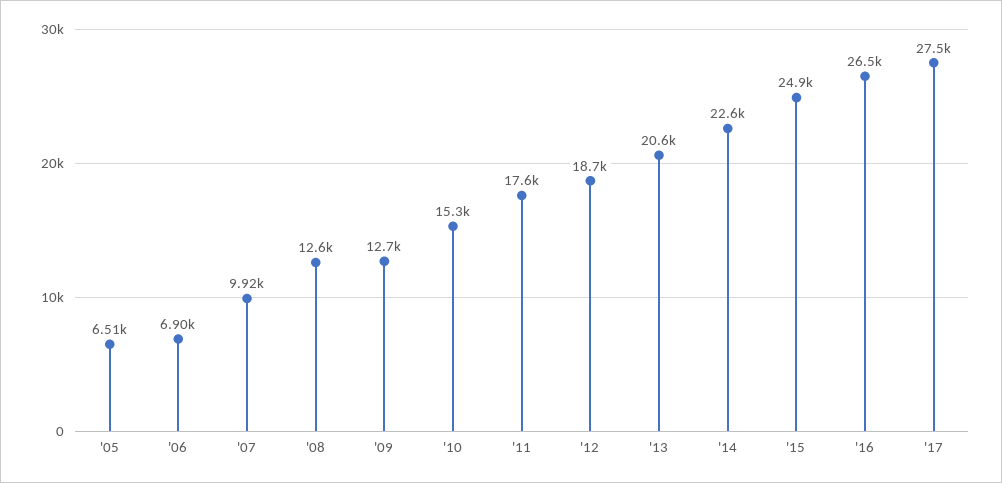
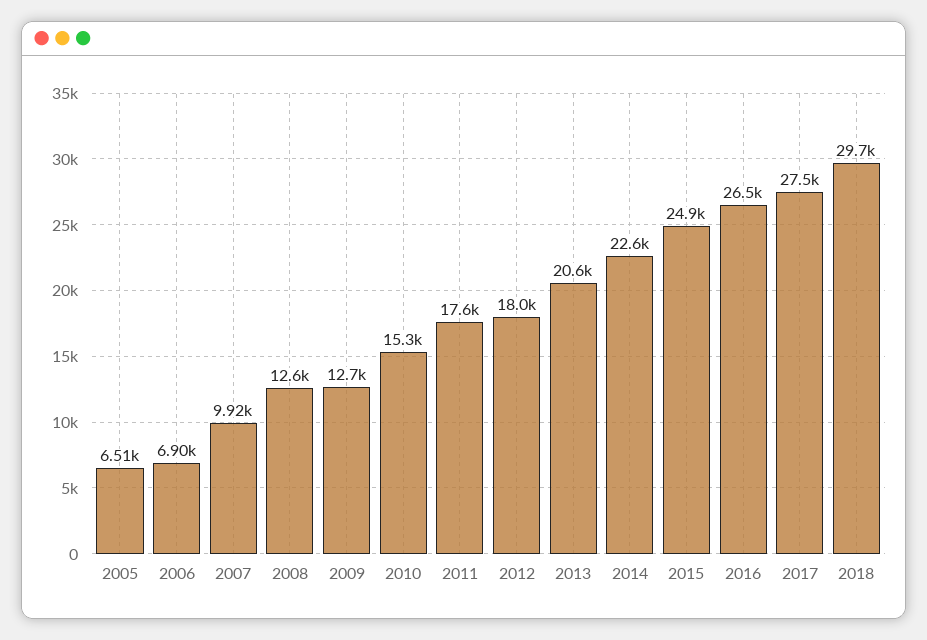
'12: 18700 -> 18000
2018: none -> 29700

